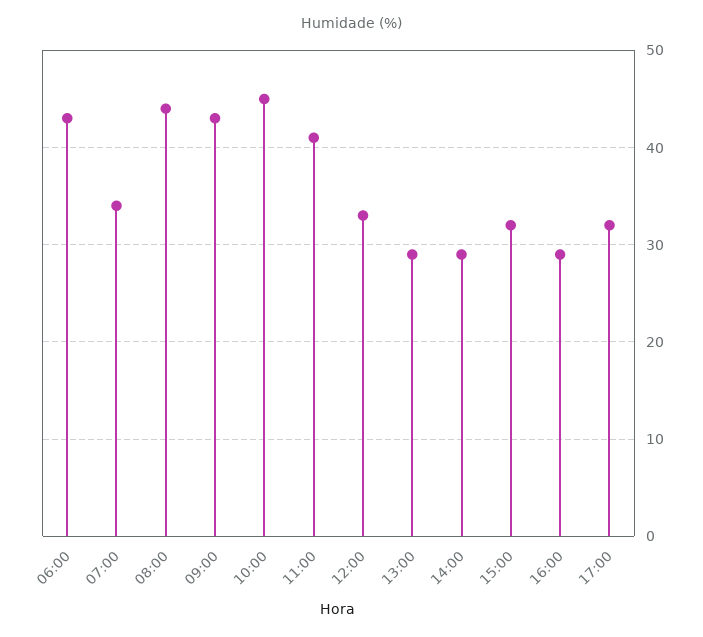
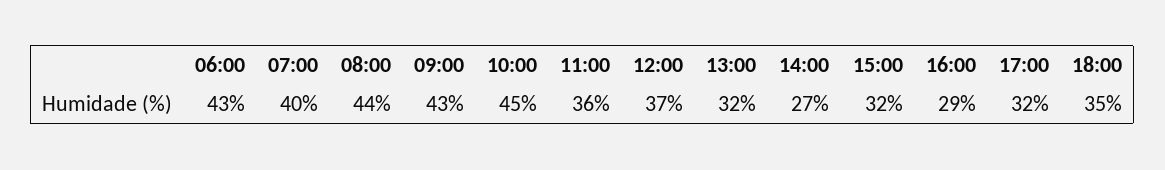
07:00: 34 -> 40
11:00: 41 -> 36
12:00: 33 -> 37
13:00: 29 -> 32
14:00: 29 -> 27
18:00: none -> 35

